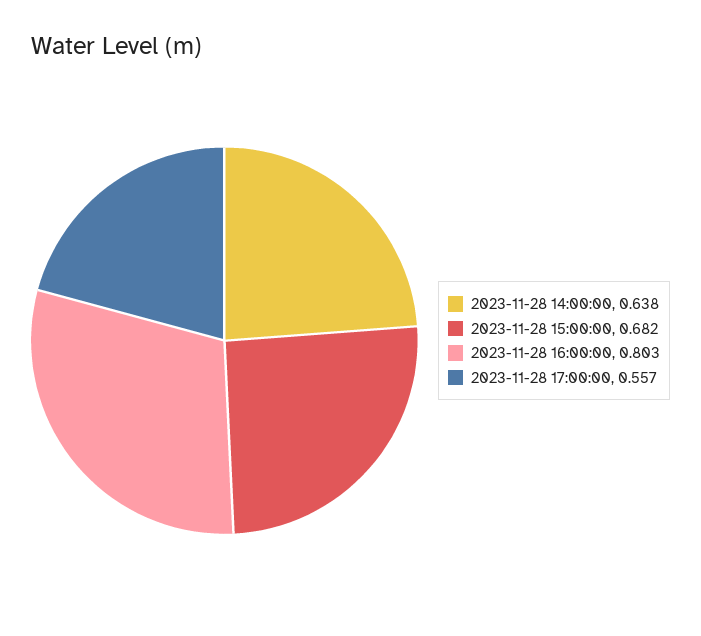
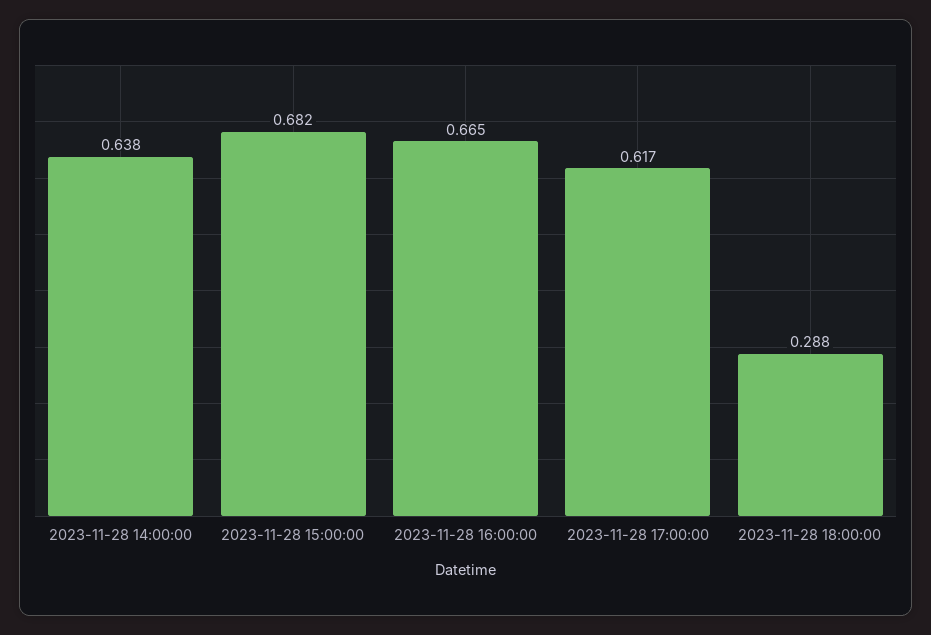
2023-11-28 16:00:00: 0.803 -> 0.665
2023-11-28 17:00:00: 0.557 -> 0.617
2023-11-28 18:00:00: none -> 0.288

